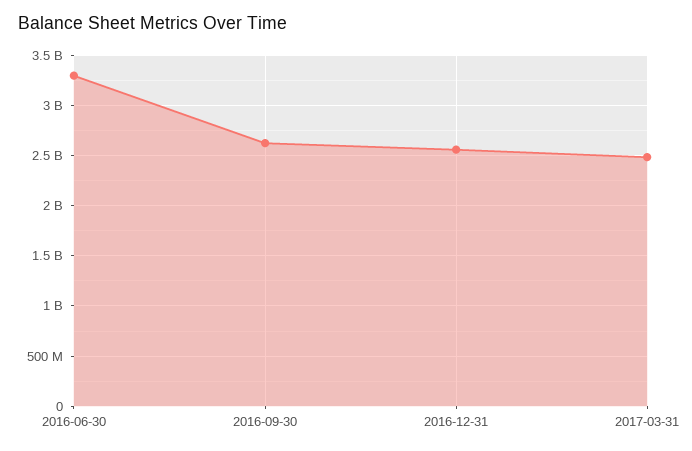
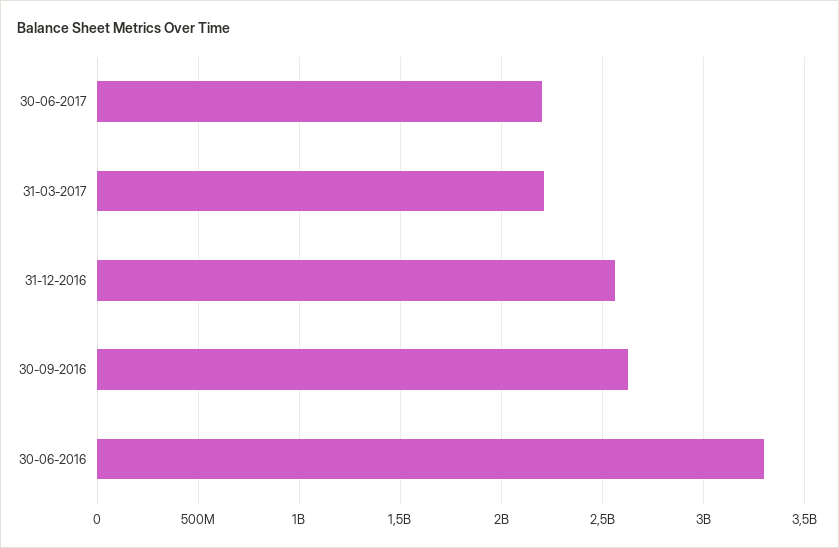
2017-03-31: 2500000000 -> 2200000000
30-06-2017: none -> 2200000000

